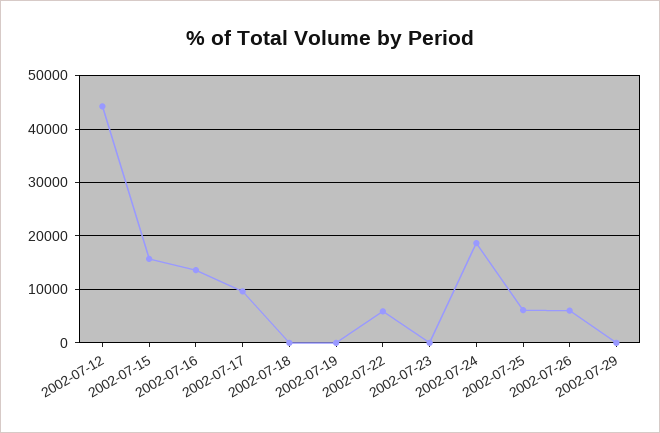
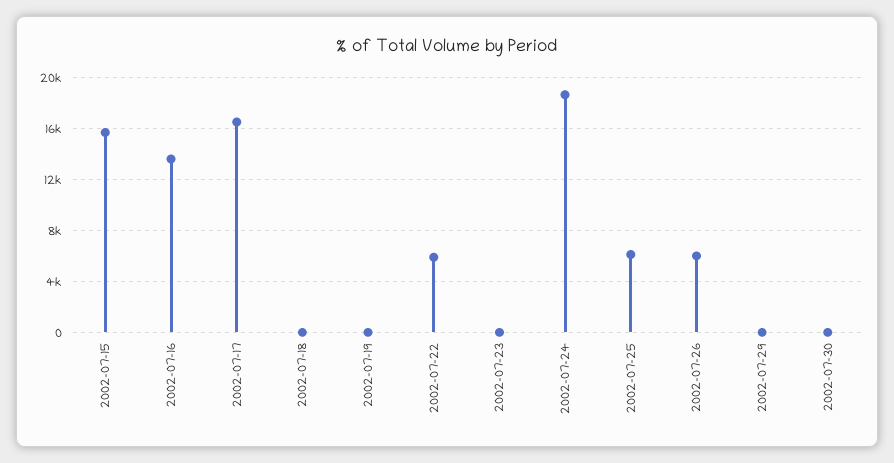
2002-07-12: 44000 -> none
2002-07-17: 10000 -> 16500
2002-07-30: none -> 0

